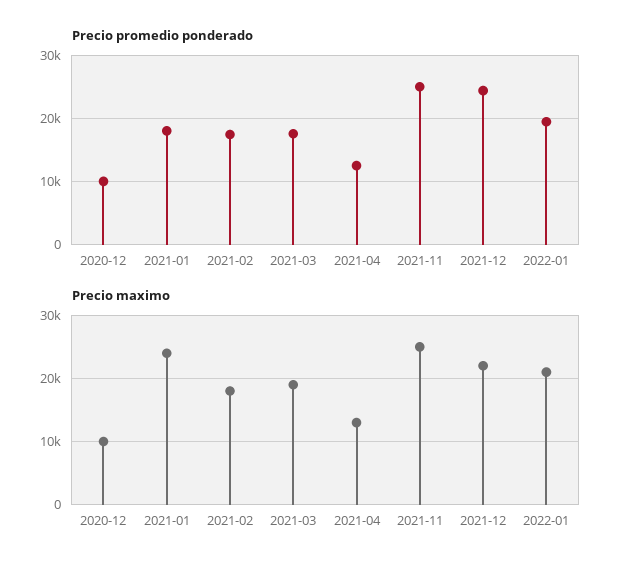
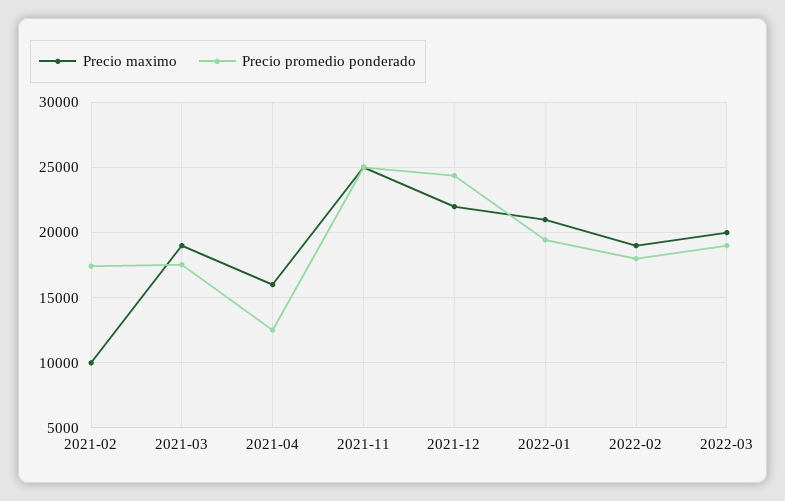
Precio promedio ponderado, 2020-12: 10000 -> none
Precio promedio ponderado, 2021-01: 18000 -> none
Precio maximo, 2020-12: 10000 -> none
Precio maximo, 2021-01: 24000 -> none
Precio maximo, 2021-02: 18000 -> 10000
Precio maximo, 2021-04: 13000 -> 16000
Precio maximo, 2022-02: none -> 19000
Precio promedio ponderado, 2022-02: none -> 18000
Precio maximo, 2022-03: none -> 20000
Precio promedio ponderado, 2022-03: none -> 19000

